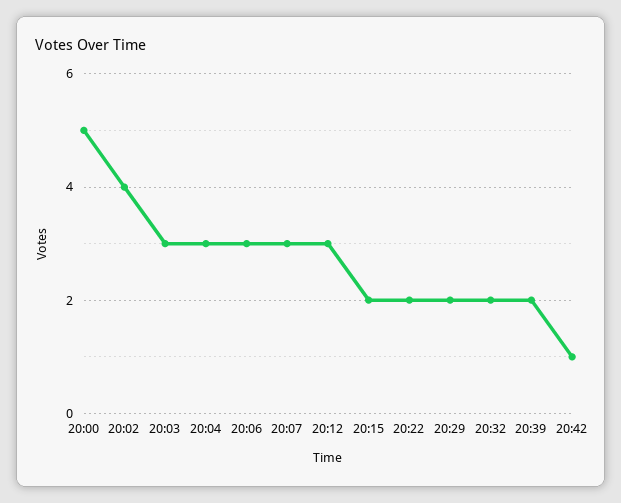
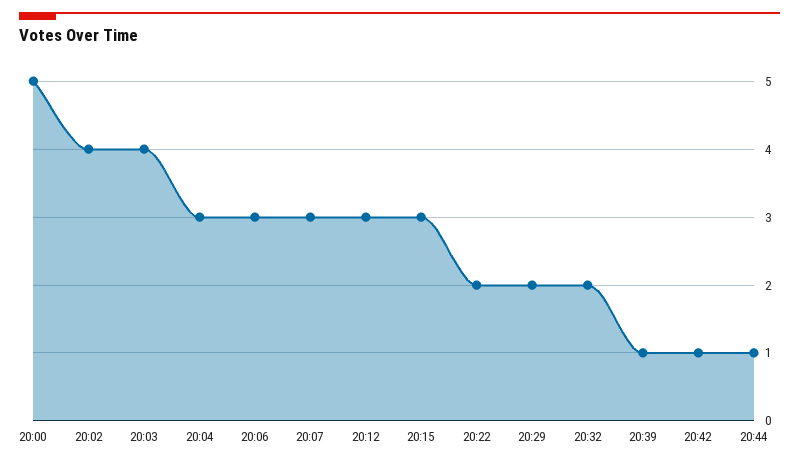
20:03: 3 -> 4
20:15: 2 -> 3
20:39: 2 -> 1
20:44: none -> 1

